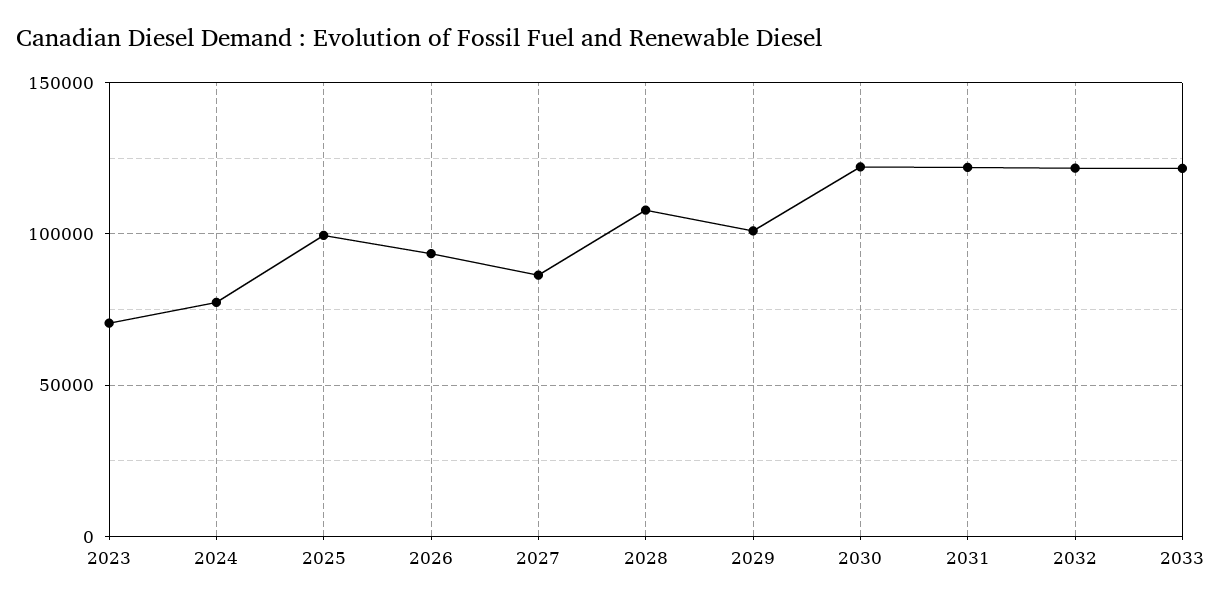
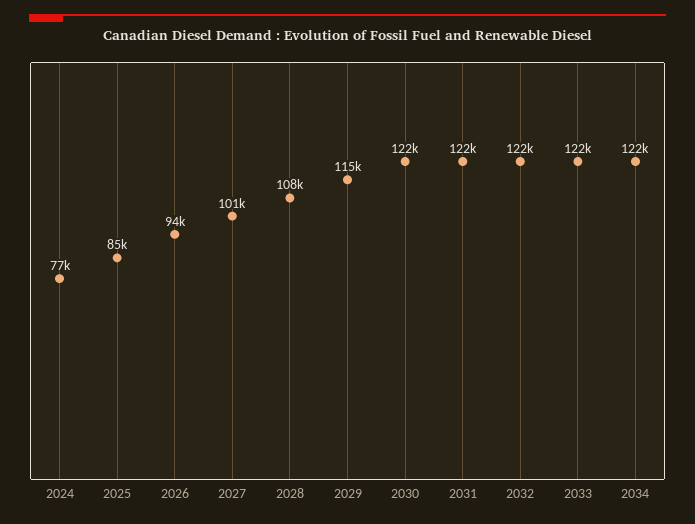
2023: 70000 -> none
2025: 100000 -> 85000
2027: 85000 -> 101000
2029: 100000 -> 115000
2034: none -> 122000

